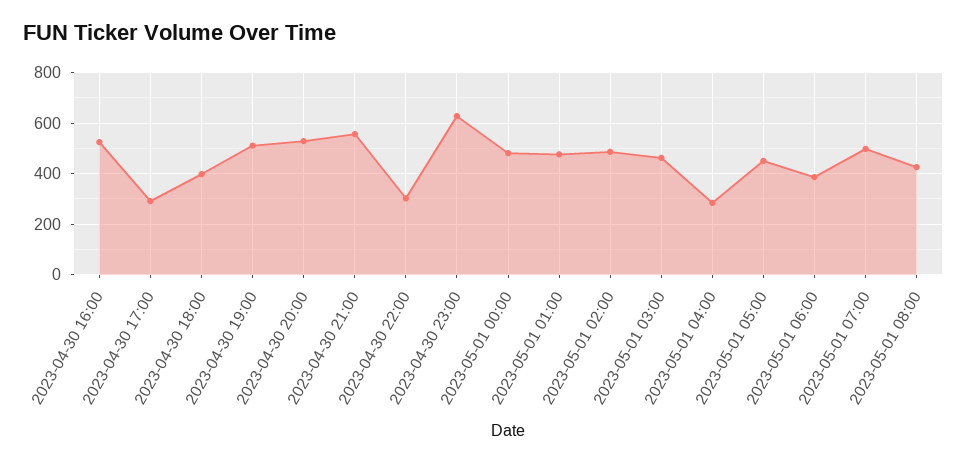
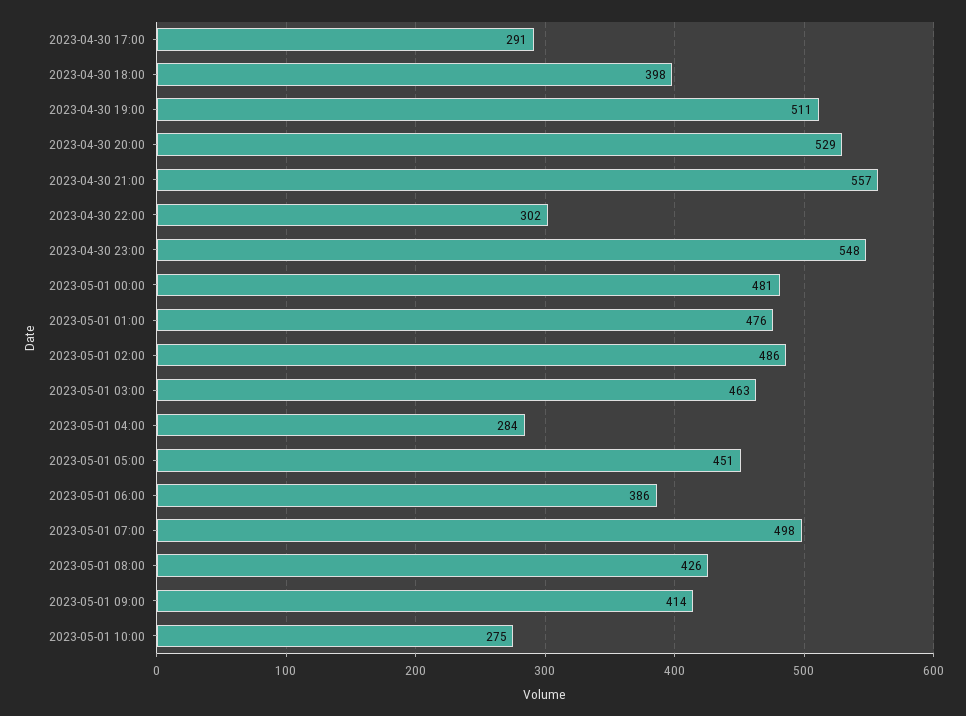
2023-04-30 16:00: 525 -> none
2023-04-30 23:00: 625 -> 548
2023-05-01 09:00: none -> 414
2023-05-01 10:00: none -> 275

